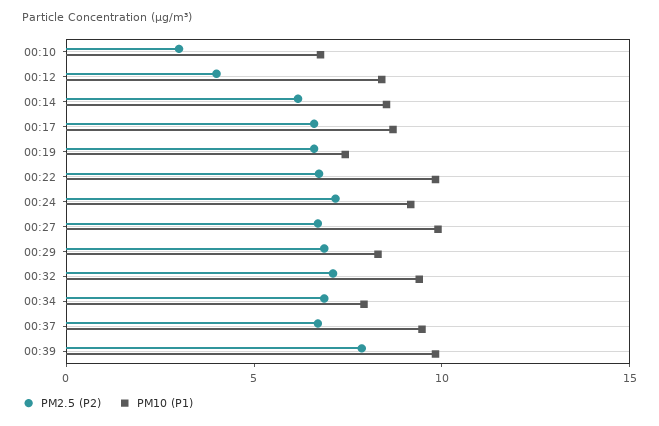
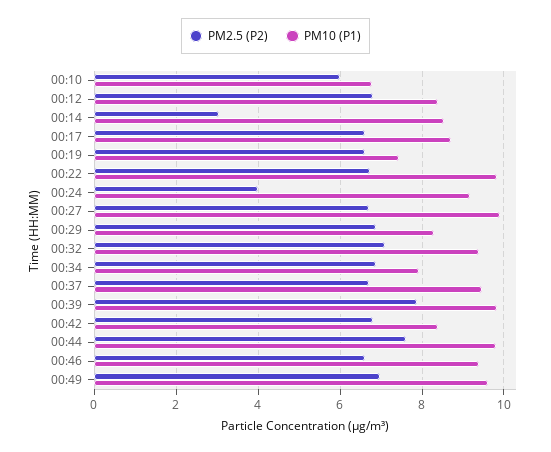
PM2.5 (P2), 00:10: 3 -> 6
PM2.5 (P2), 00:12: 4 -> 6.8
PM2.5 (P2), 00:14: 6 -> 3
PM2.5 (P2), 00:24: 7 -> 4
PM2.5 (P2), 00:42: none -> 6.8
PM10 (P1), 00:42: none -> 8.4
PM2.5 (P2), 00:44: none -> 7.6
PM10 (P1), 00:44: none -> 9.8
PM2.5 (P2), 00:46: none -> 6.6
PM10 (P1), 00:46: none -> 9.4
PM2.5 (P2), 00:49: none -> 7
PM10 (P1), 00:49: none -> 9.6

